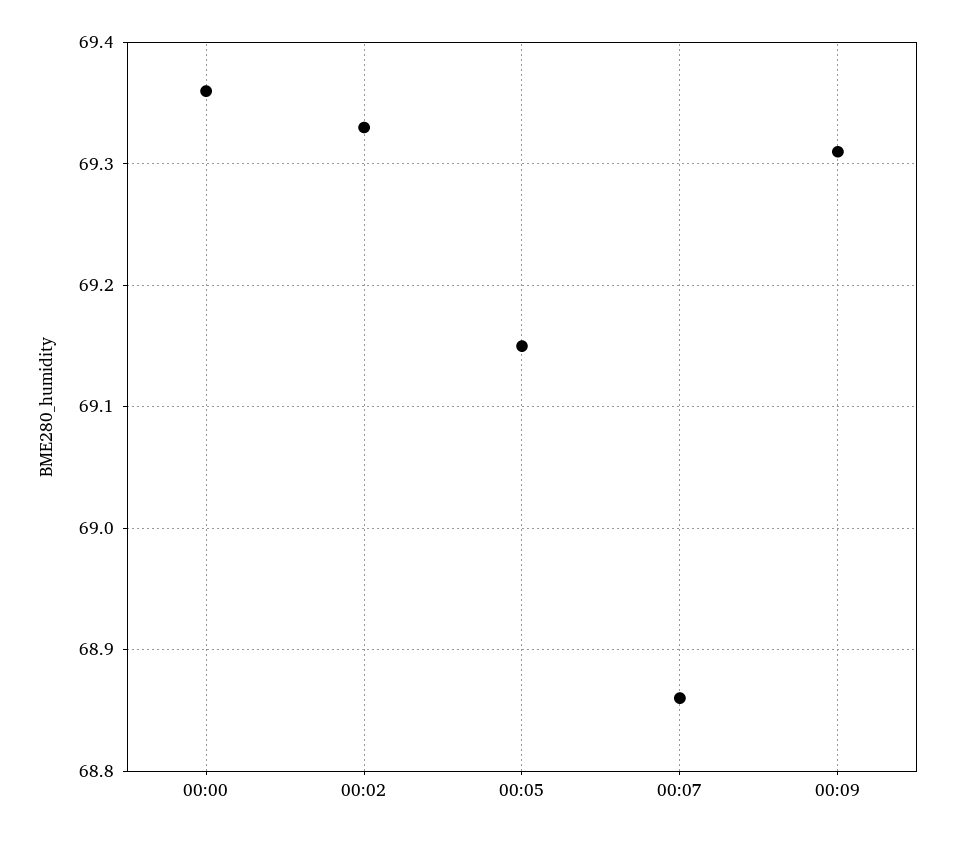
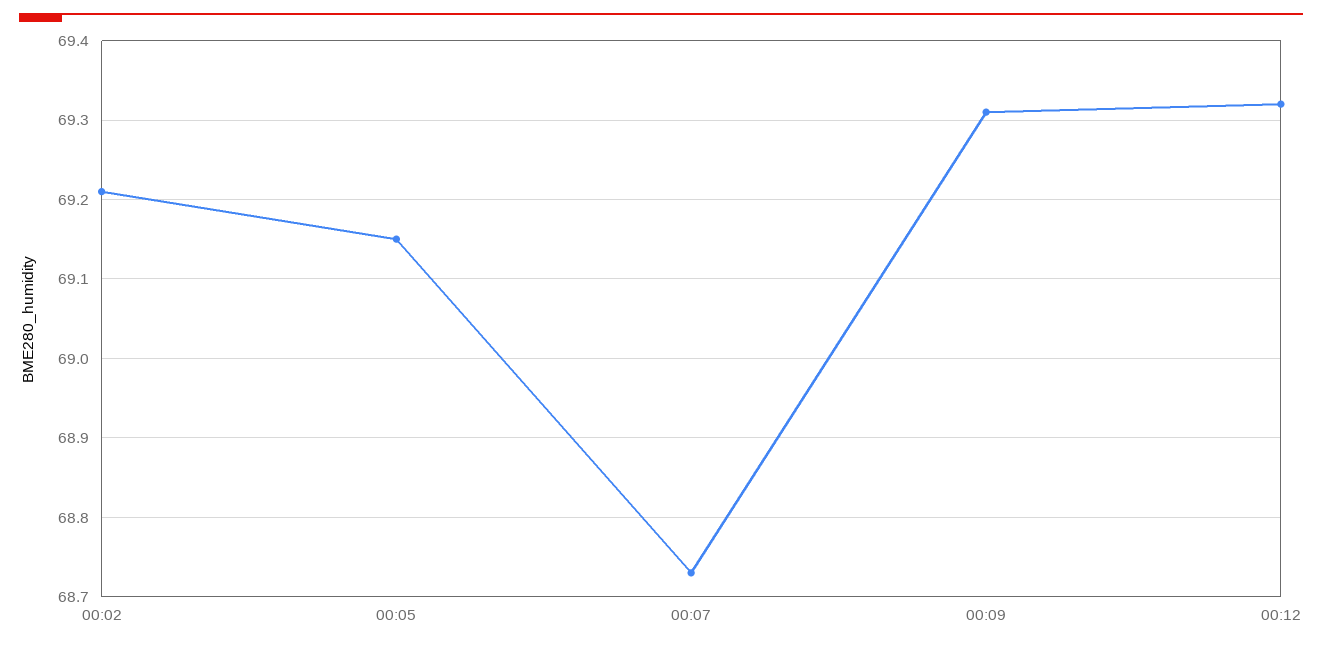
00:00: 69.36 -> none
00:02: 69.33 -> 69.21
00:07: 68.86 -> 68.73
00:12: none -> 69.32

